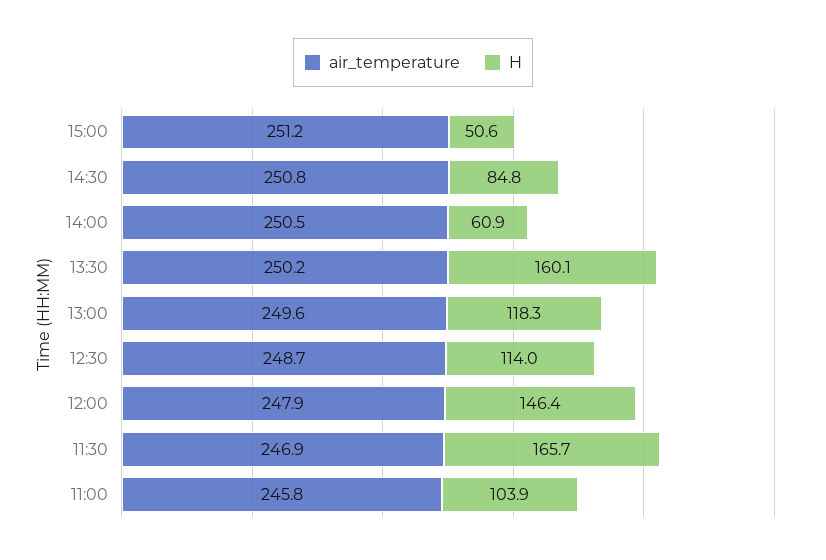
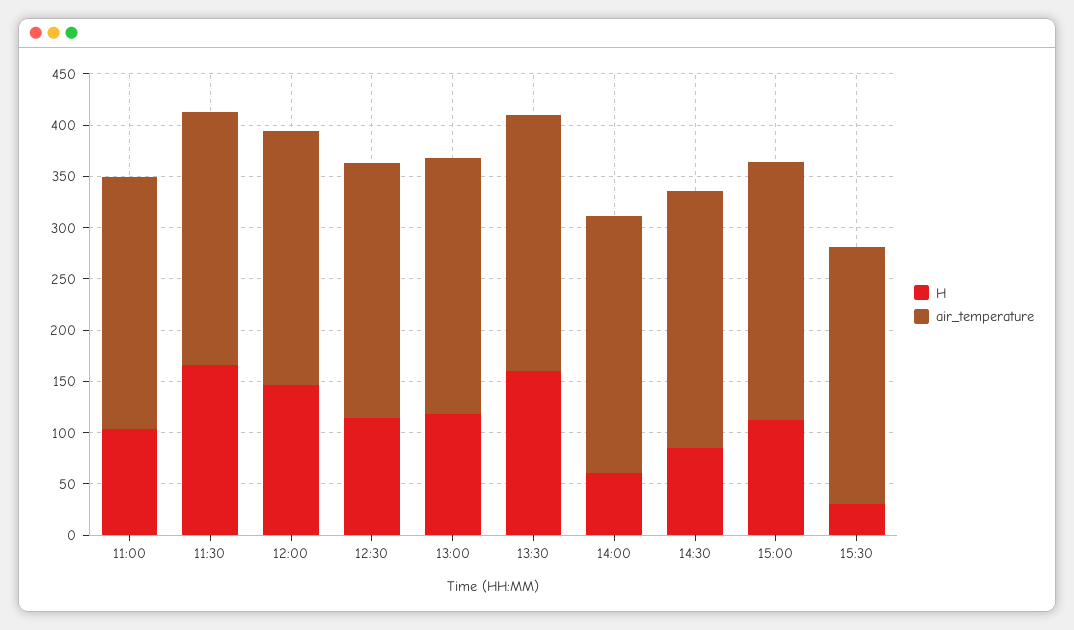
H, 15:00: 50.6 -> 110
H, 15:30: none -> 30
air_temperature, 15:30: none -> 250

